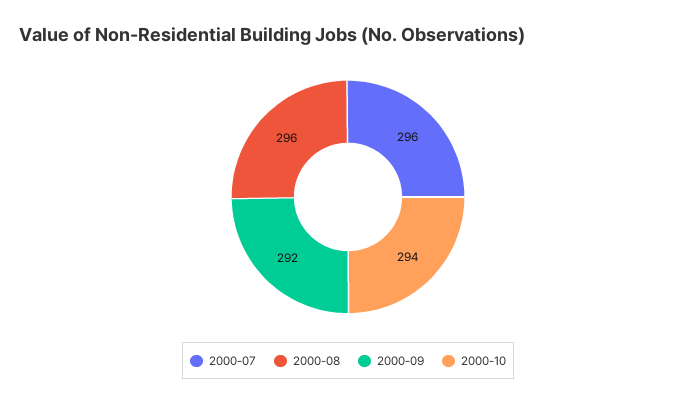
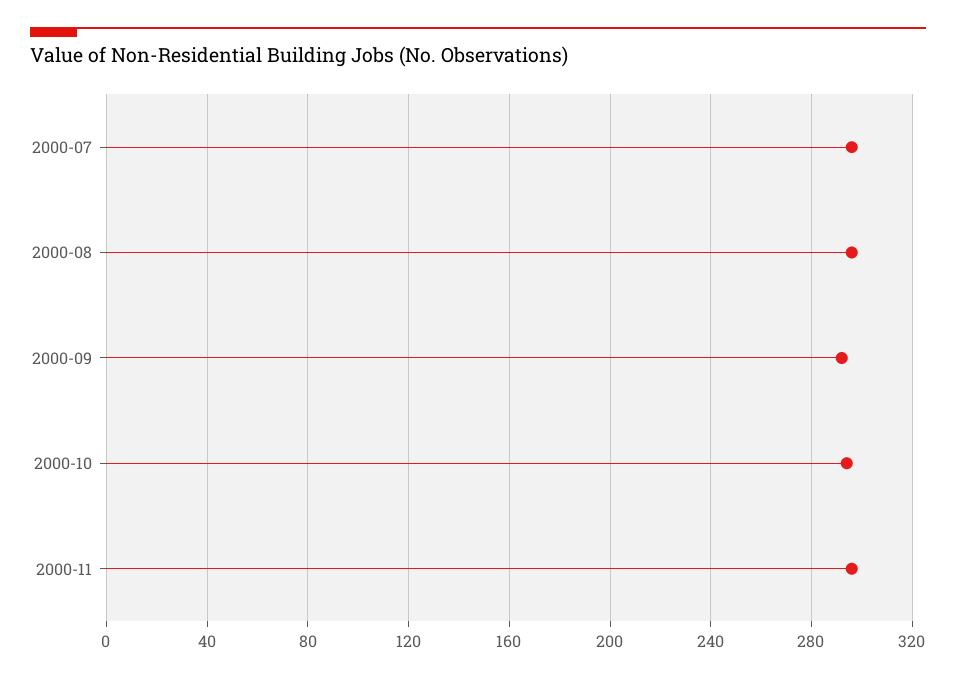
2000-11: none -> 295

